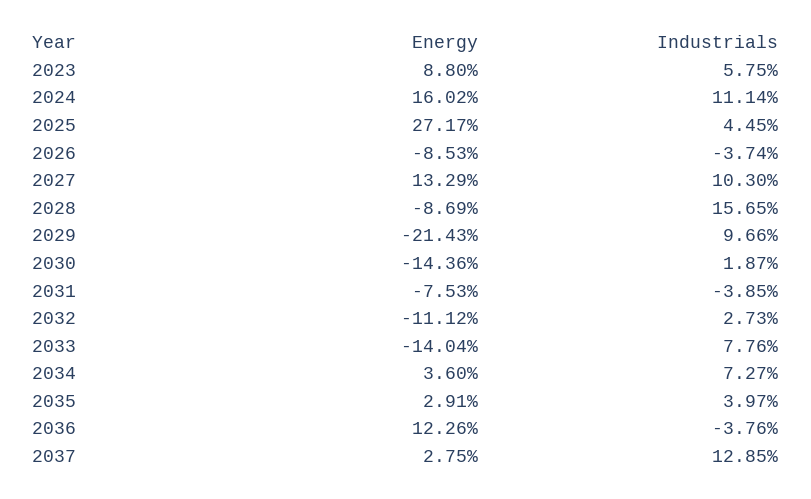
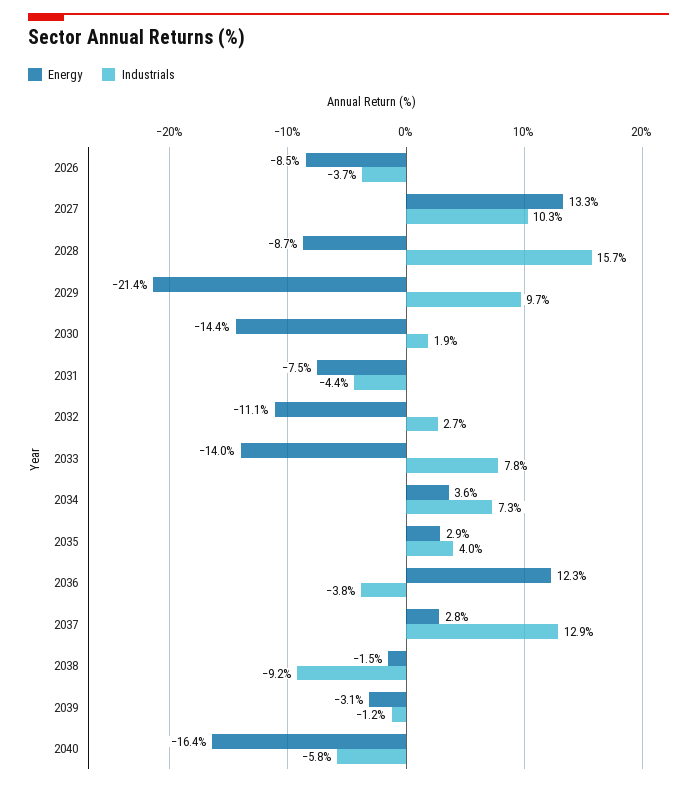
Energy, 2023: 8.8 -> none
Industrials, 2023: 5.75 -> none
Energy, 2024: 16.02 -> none
Industrials, 2024: 11.14 -> none
Energy, 2025: 27.17 -> none
Industrials, 2025: 4.45 -> none
Industrials, 2031: -3.85 -> -4.4
Energy, 2038: none -> -1.5
Industrials, 2038: none -> -9.2
Energy, 2039: none -> -3.1
Industrials, 2039: none -> -1.2
Energy, 2040: none -> -16.4
Industrials, 2040: none -> -5.8

